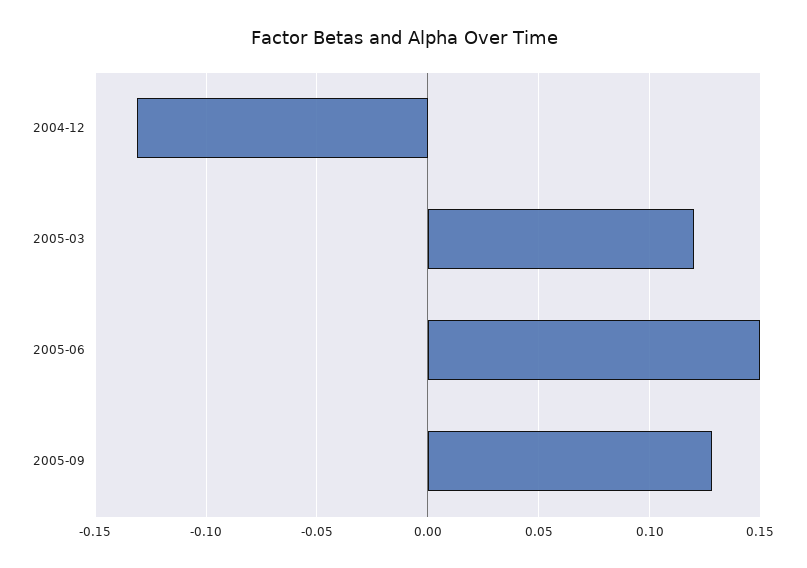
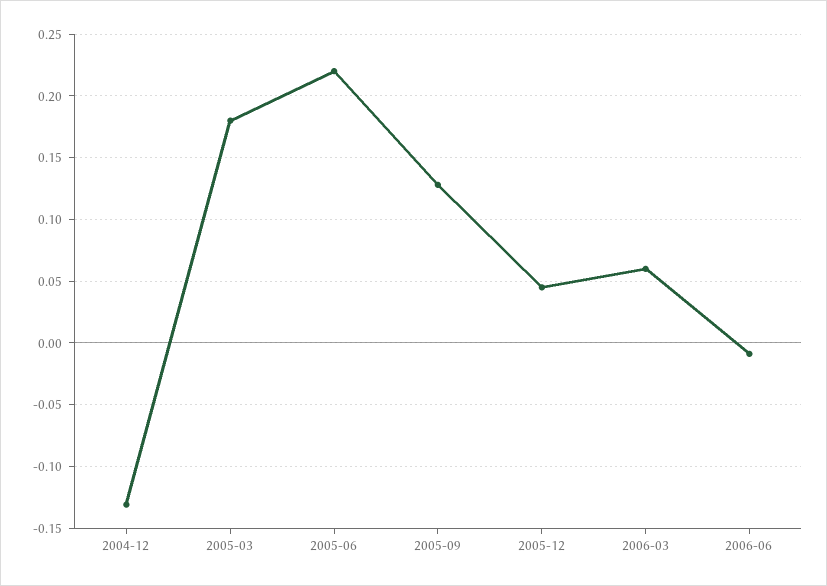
2005-03: 0.12 -> 0.18
2005-06: 0.15 -> 0.22
2005-12: none -> 0.045
2006-03: none -> 0.06
2006-06: none -> -0.01

